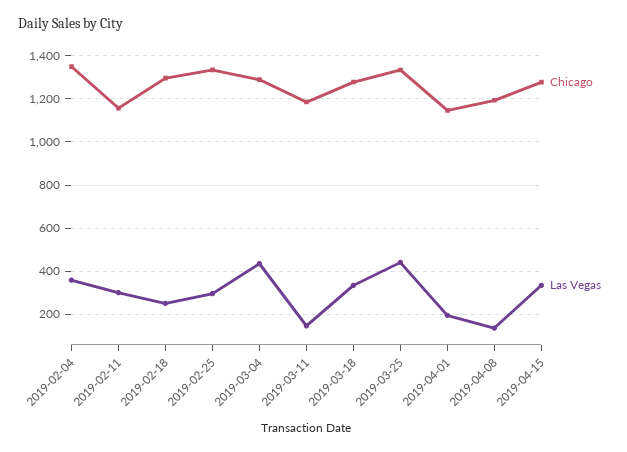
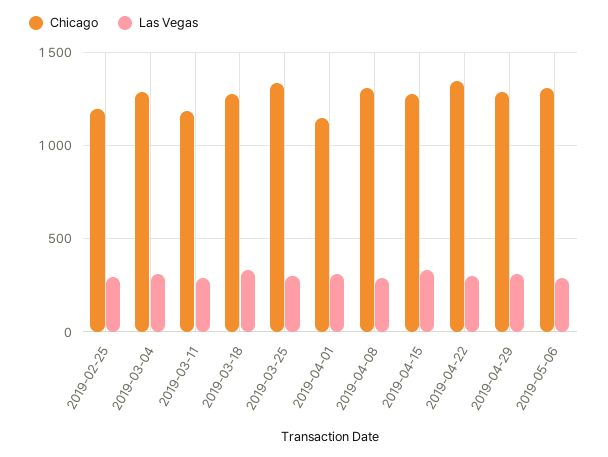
Chicago, 2019-02-04: 1350 -> none
Las Vegas, 2019-02-04: 350 -> none
Chicago, 2019-02-11: 1150 -> none
Las Vegas, 2019-02-11: 300 -> none
Chicago, 2019-02-18: 1300 -> none
Las Vegas, 2019-02-18: 250 -> none
Chicago, 2019-02-25: 1350 -> 1200
Las Vegas, 2019-03-04: 450 -> 300
Las Vegas, 2019-03-11: 150 -> 300
Las Vegas, 2019-03-25: 450 -> 300
Las Vegas, 2019-04-01: 200 -> 300
Chicago, 2019-04-08: 1200 -> 1300
Las Vegas, 2019-04-08: 150 -> 300
Chicago, 2019-04-22: none -> 1350
Las Vegas, 2019-04-22: none -> 300
Chicago, 2019-04-29: none -> 1300
Las Vegas, 2019-04-29: none -> 300
Chicago, 2019-05-06: none -> 1300
Las Vegas, 2019-05-06: none -> 300

